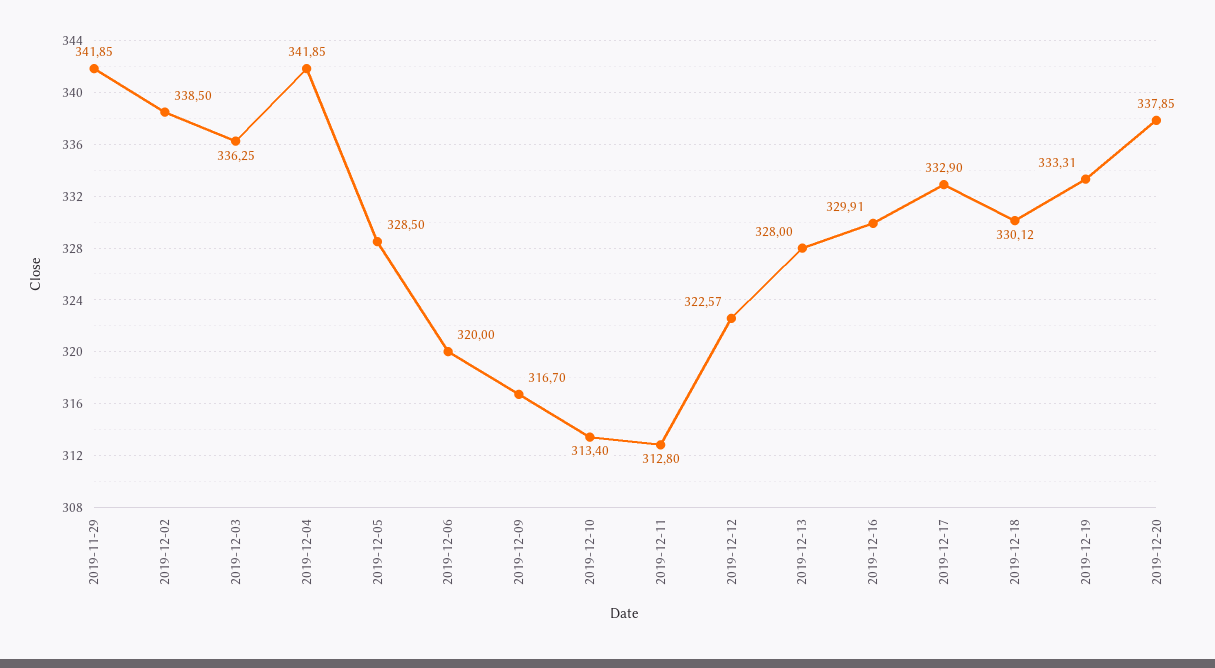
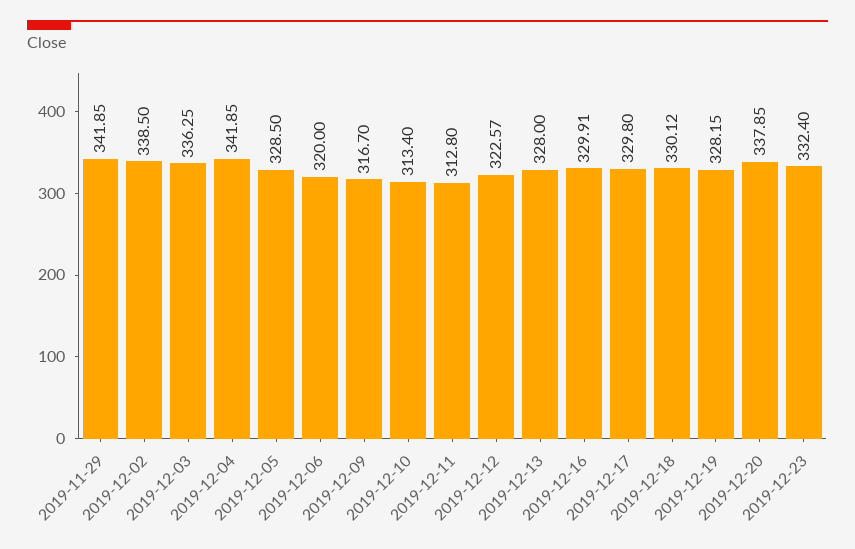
2019-12-17: 332.9 -> 329.8
2019-12-19: 333.31 -> 328.15
2019-12-23: none -> 332.4

